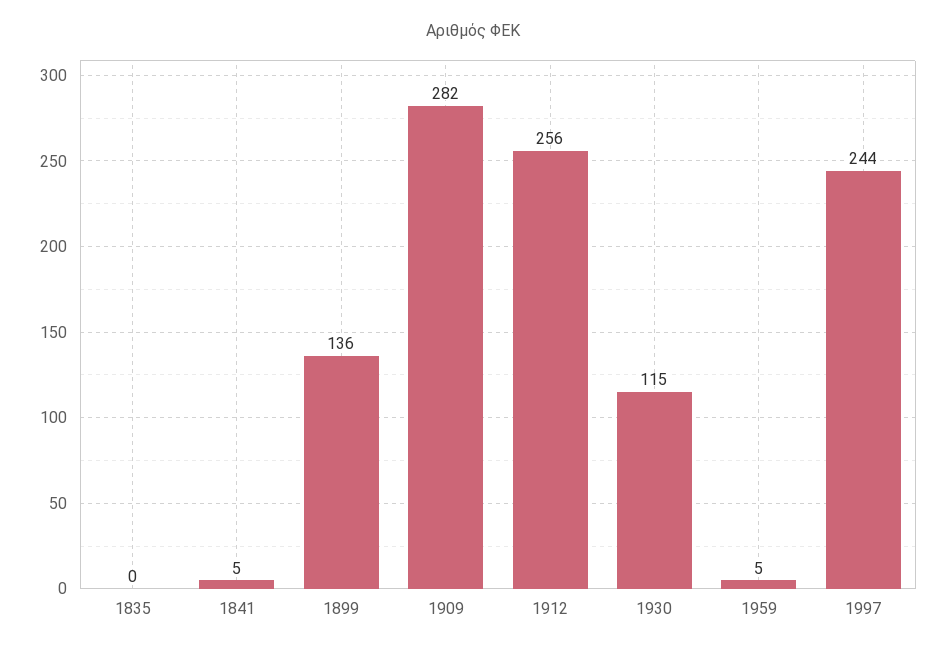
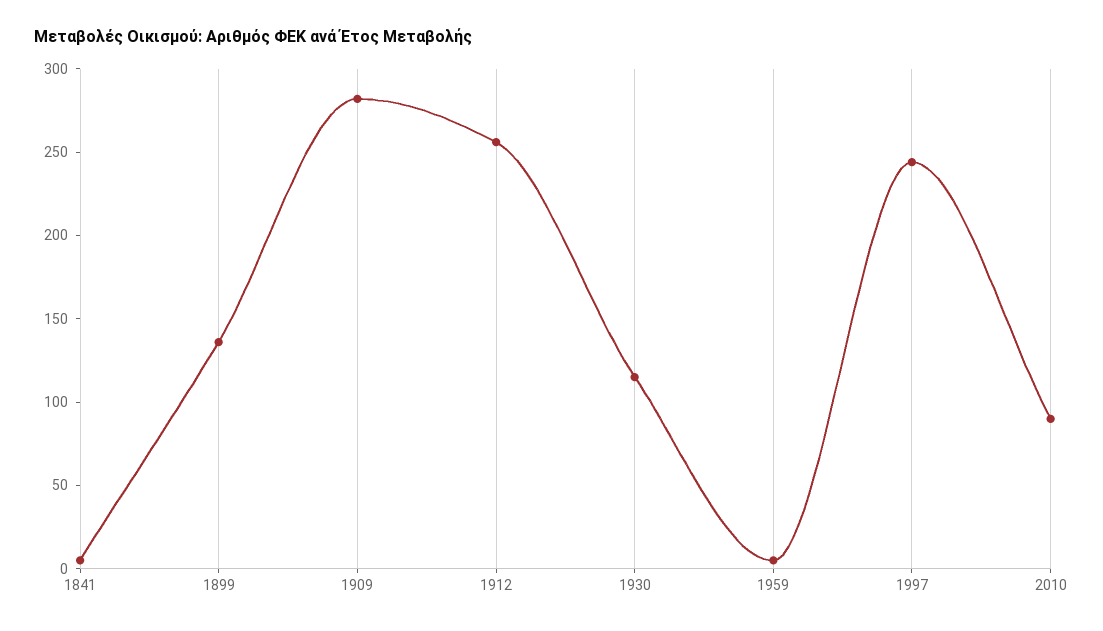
1835: 0 -> none
2010: none -> 90

